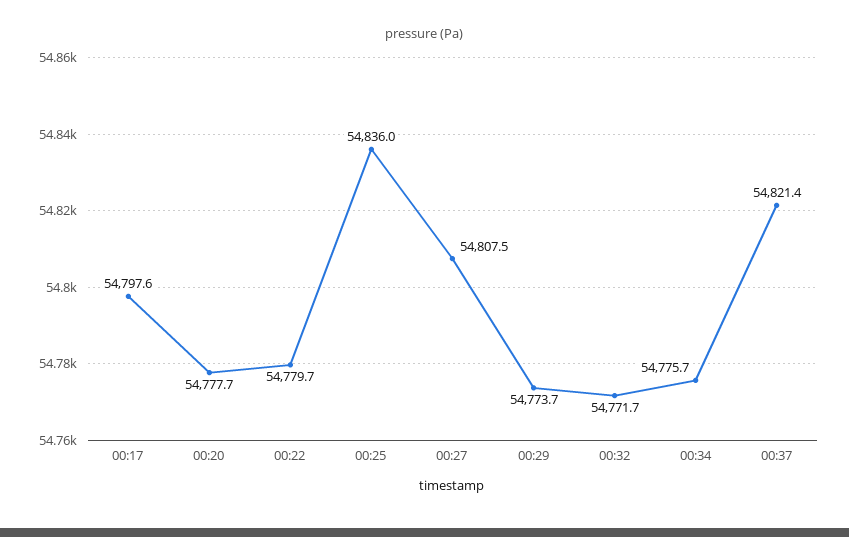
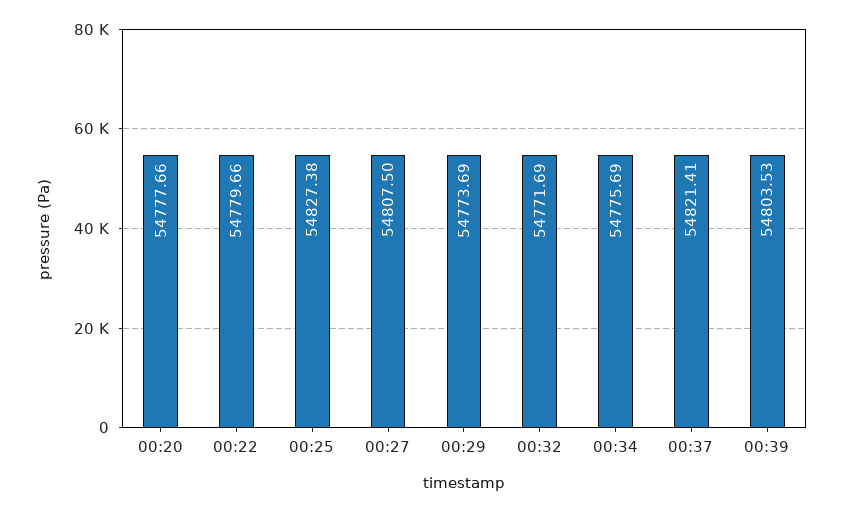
00:17: 54797.6 -> none
00:25: 54836 -> 54827.38
00:39: none -> 54803.53

